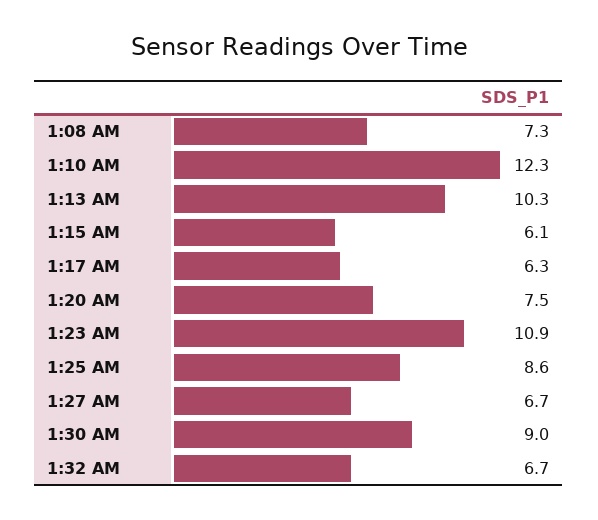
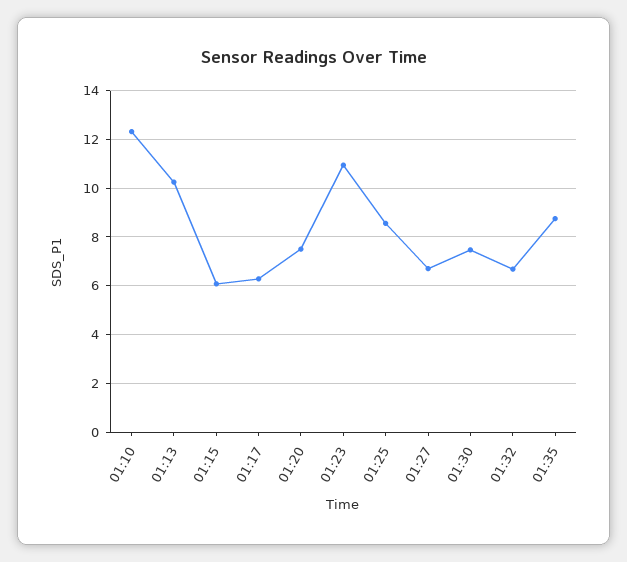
1:08 AM: 7.3 -> none
1:30 AM: 9 -> 7.5
01:35: none -> 8.75

